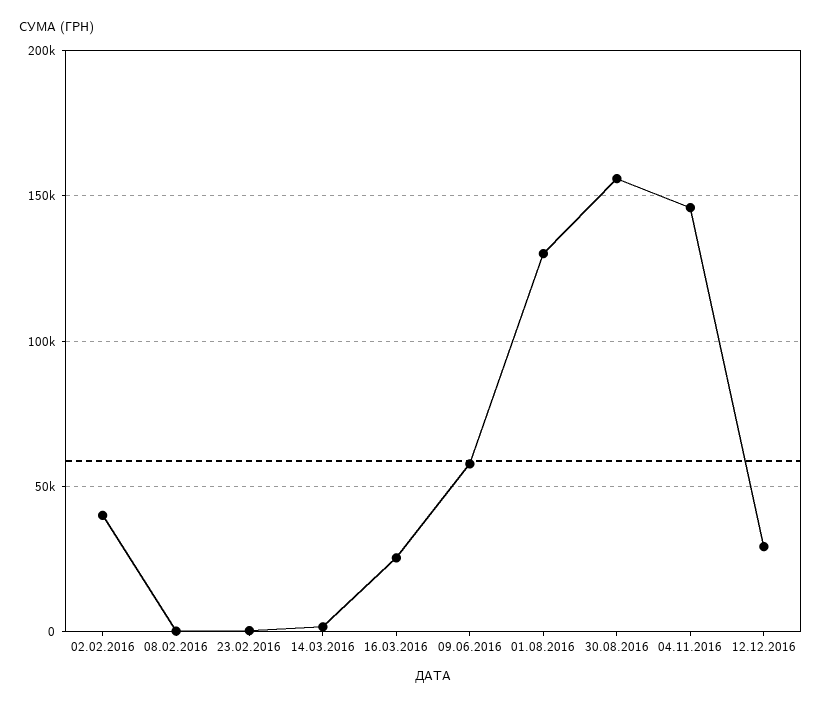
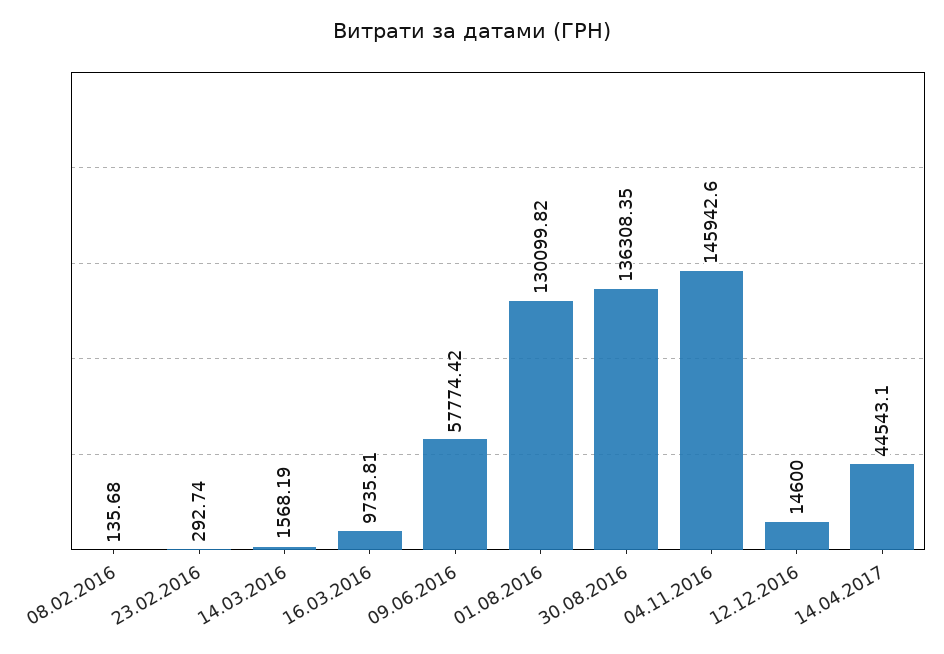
02.02.2016: 40000 -> none
16.03.2016: 25000 -> 9735.81
30.08.2016: 155000 -> 136308.35
12.12.2016: 30000 -> 14600
14.04.2017: none -> 44543.1

